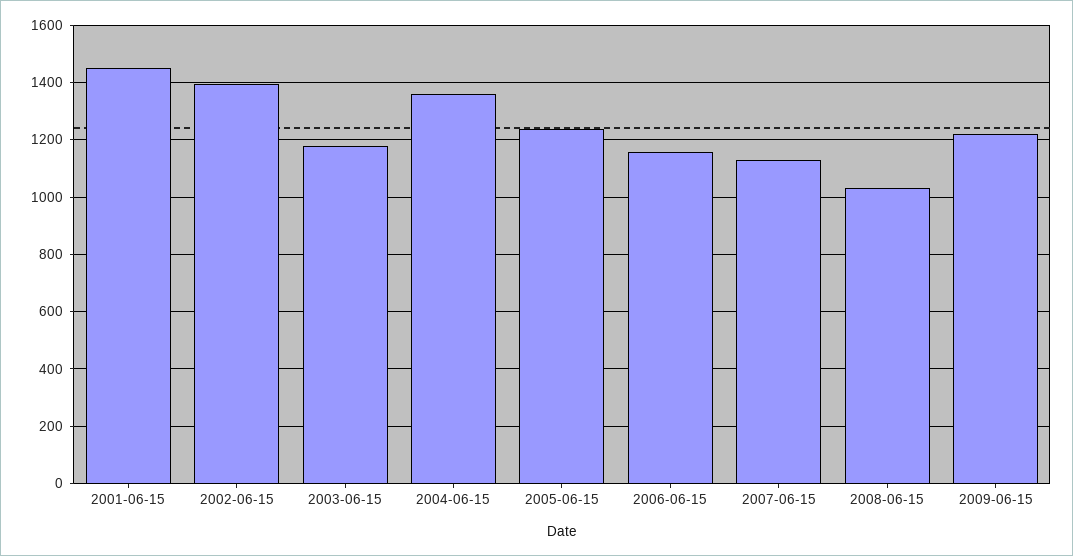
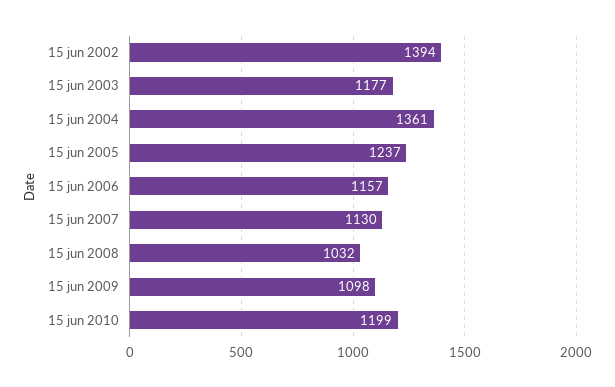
2001-06-15: 1450 -> none
2009-06-15: 1225 -> 1098
15 jun 2010: none -> 1199

